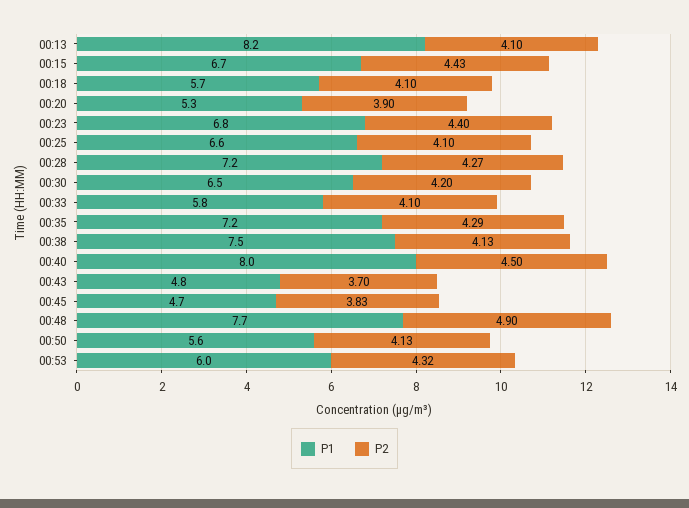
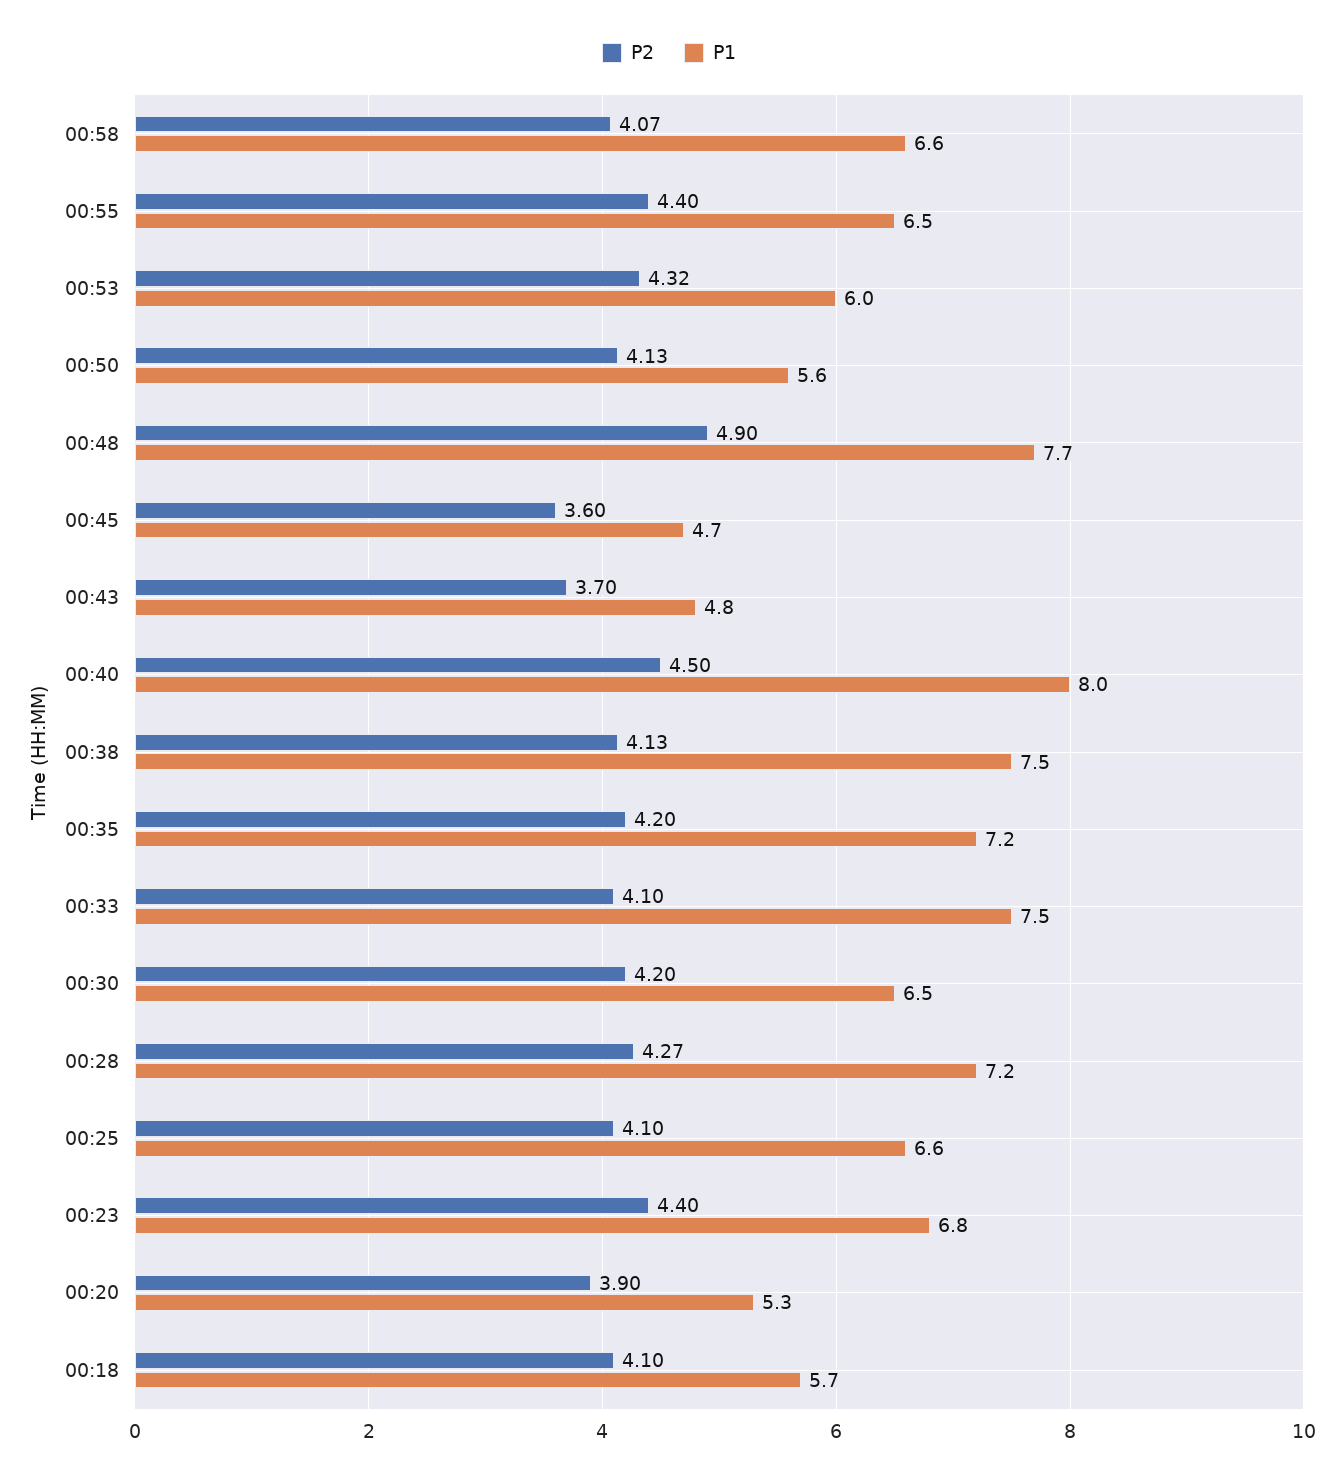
P1, 00:13: 8.2 -> none
P2, 00:13: 4.1 -> none
P1, 00:15: 6.7 -> none
P2, 00:15: 4.43 -> none
P1, 00:33: 5.8 -> 7.5
P2, 00:35: 4.29 -> 4.2
P2, 00:45: 3.83 -> 3.6
P2, 00:58: none -> 4.07
P1, 00:58: none -> 6.6
P2, 00:55: none -> 4.4
P1, 00:55: none -> 6.5

